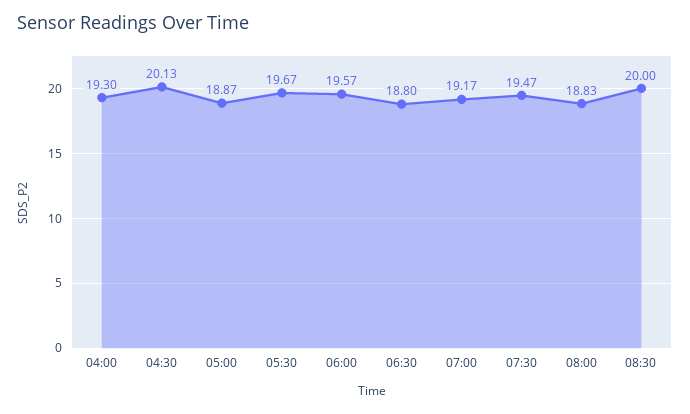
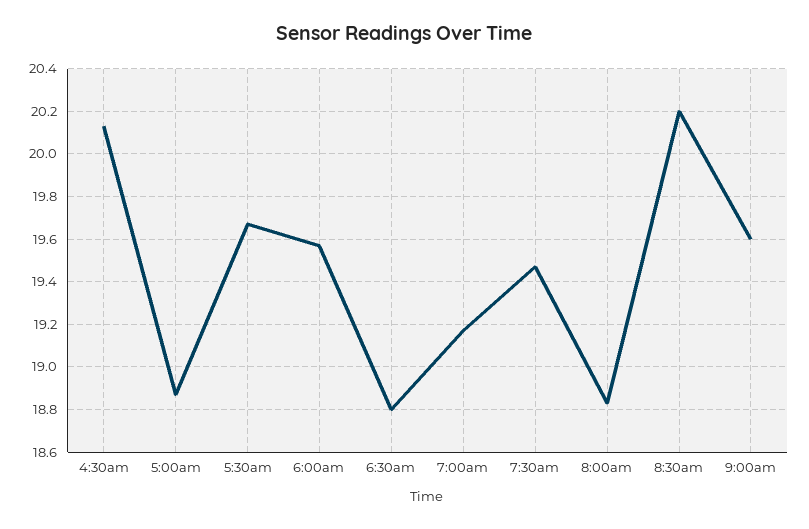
04:00: 19.3 -> none
08:30: 20 -> 20.2
9:00am: none -> 19.6

